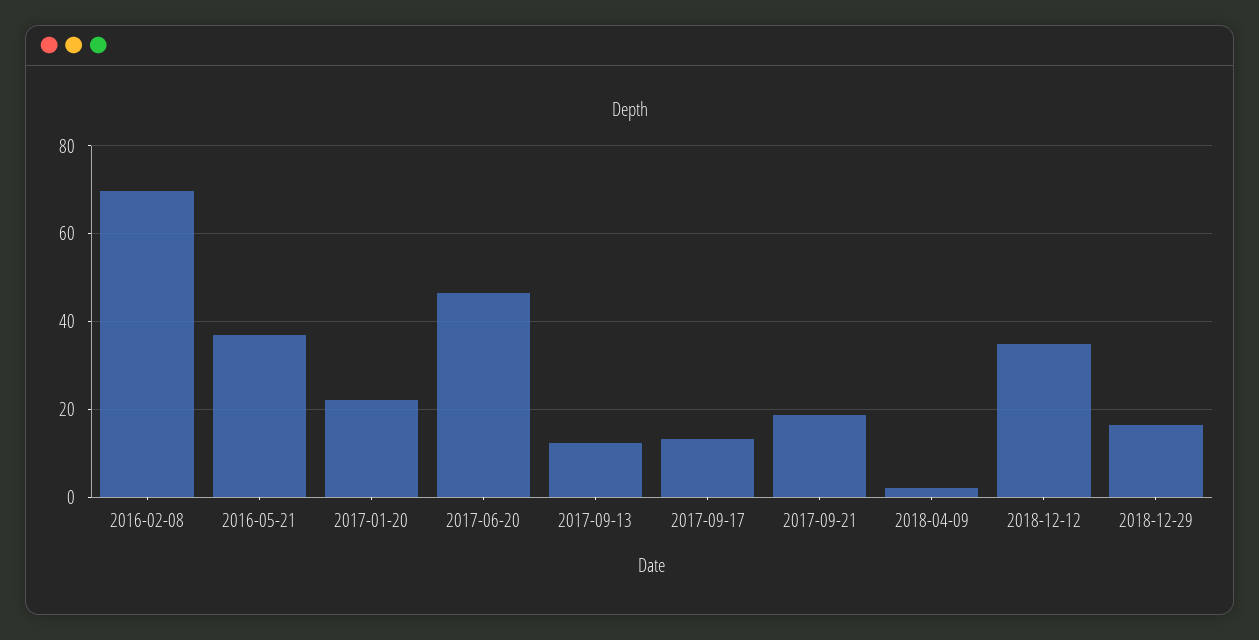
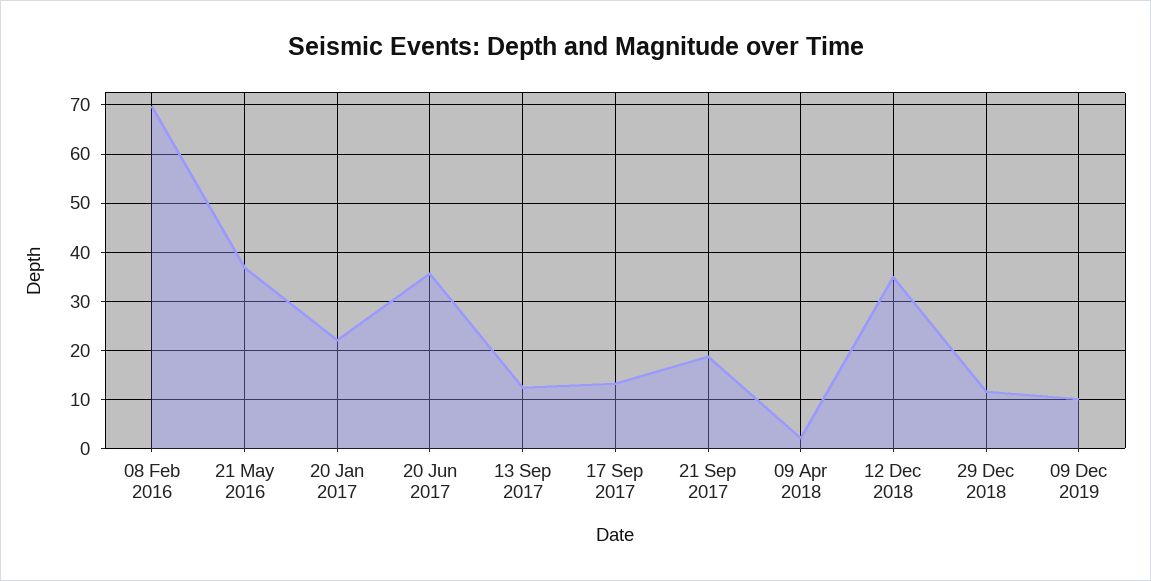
2017-06-20: 46 -> 36
2018-12-29: 16 -> 12
09 Dec 2019: none -> 10

